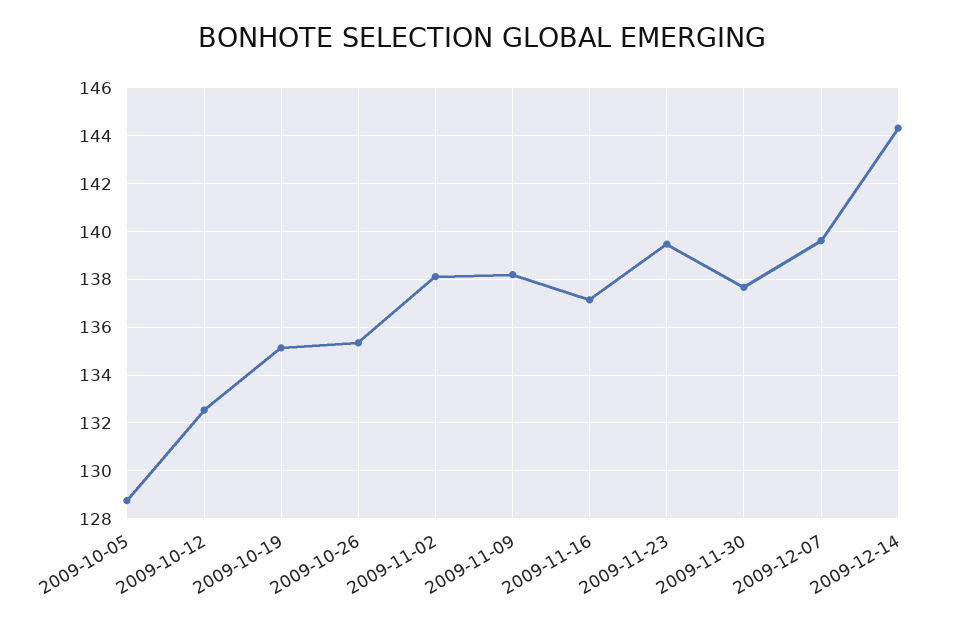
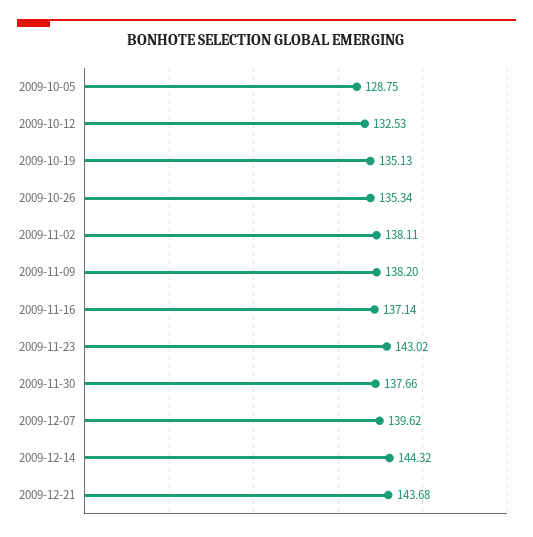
2009-11-23: 139.5 -> 143.02
2009-12-21: none -> 143.68

